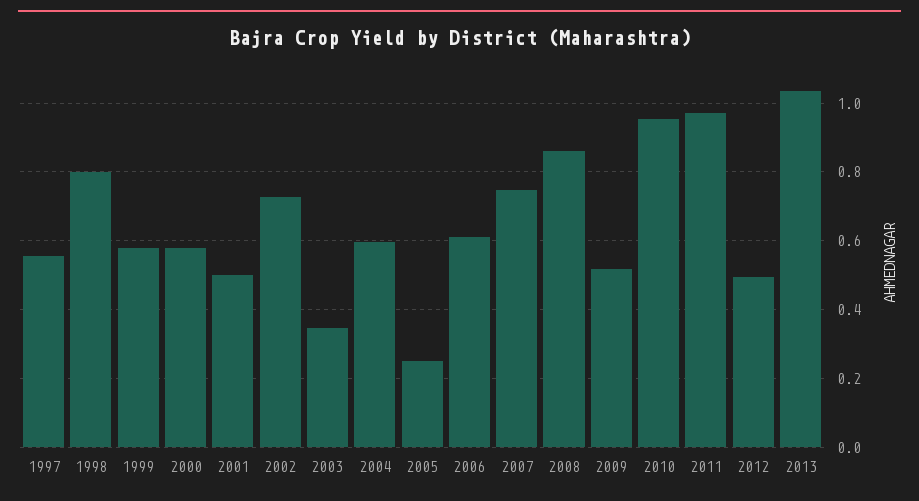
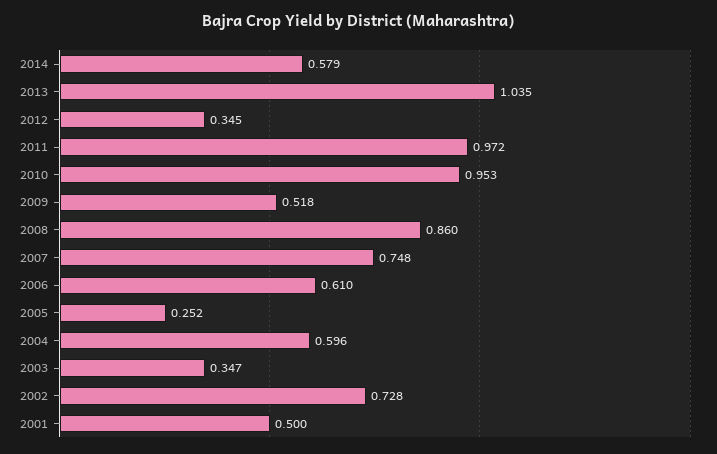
1997: 0.56 -> none
1998: 0.8 -> none
1999: 0.58 -> none
2000: 0.58 -> none
2012: 0.5 -> 0.345
2014: none -> 0.579

